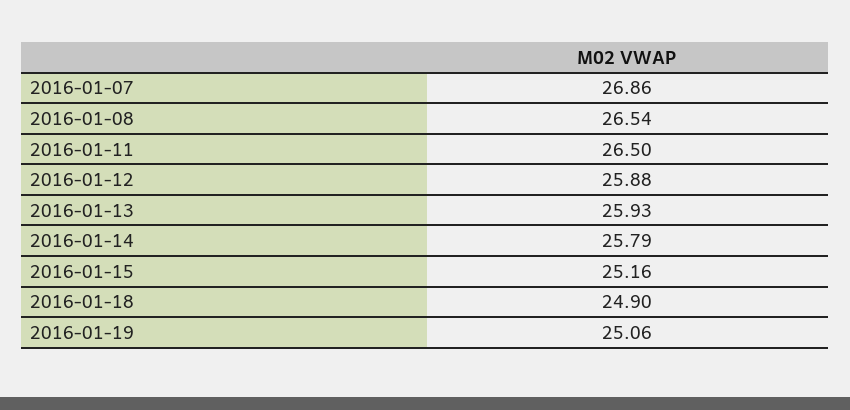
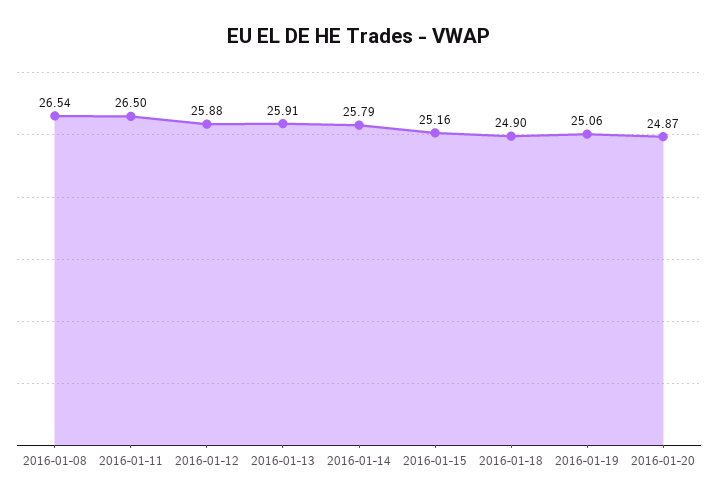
2016-01-07: 26.86 -> none
2016-01-13: 25.93 -> 25.91
2016-01-20: none -> 24.87

